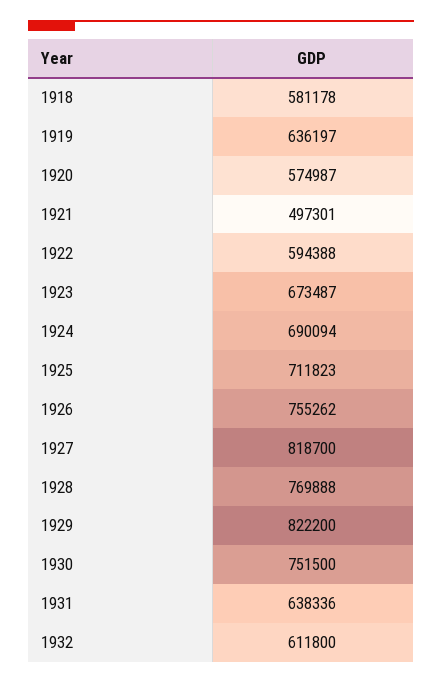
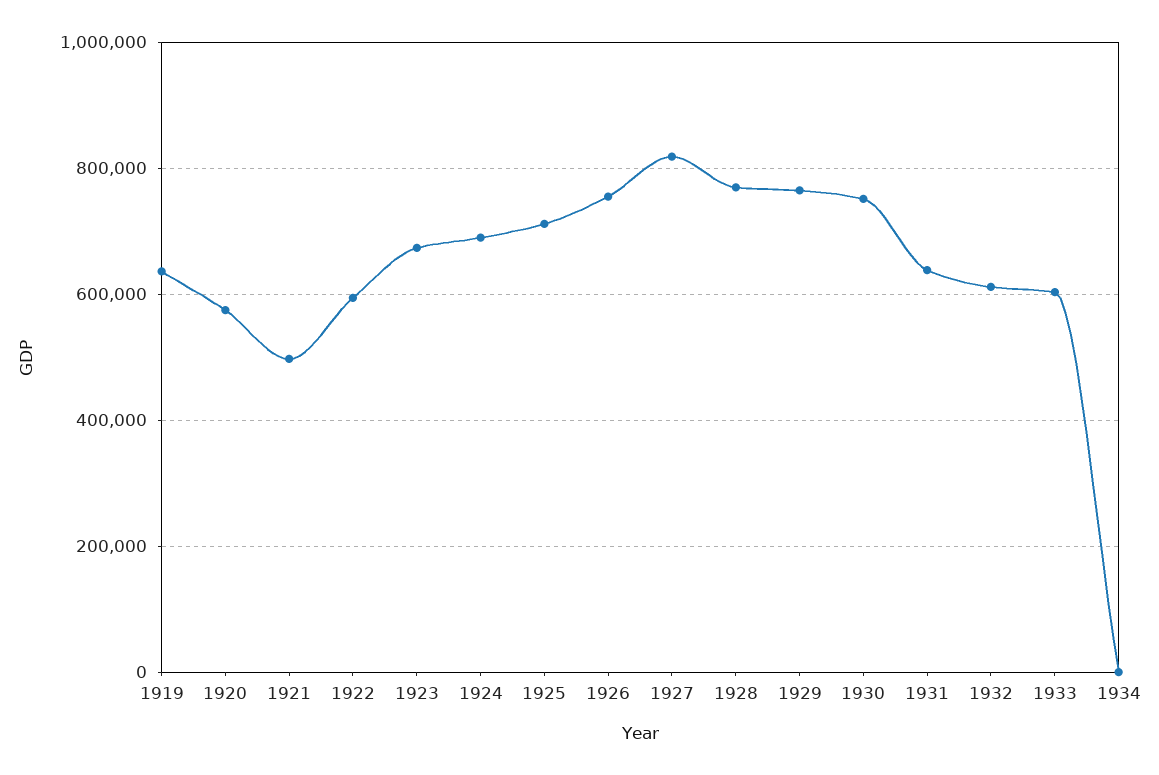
1918: 581178 -> none
1929: 822200 -> 760000
1933: none -> 600000
1934: none -> 0

